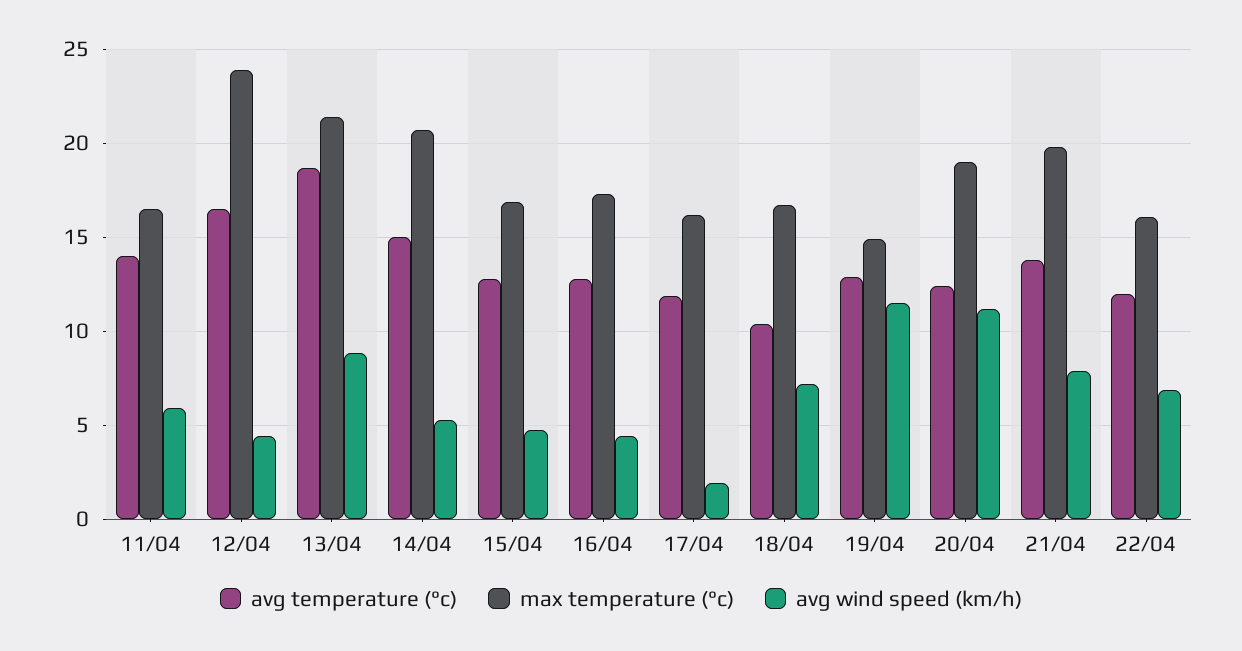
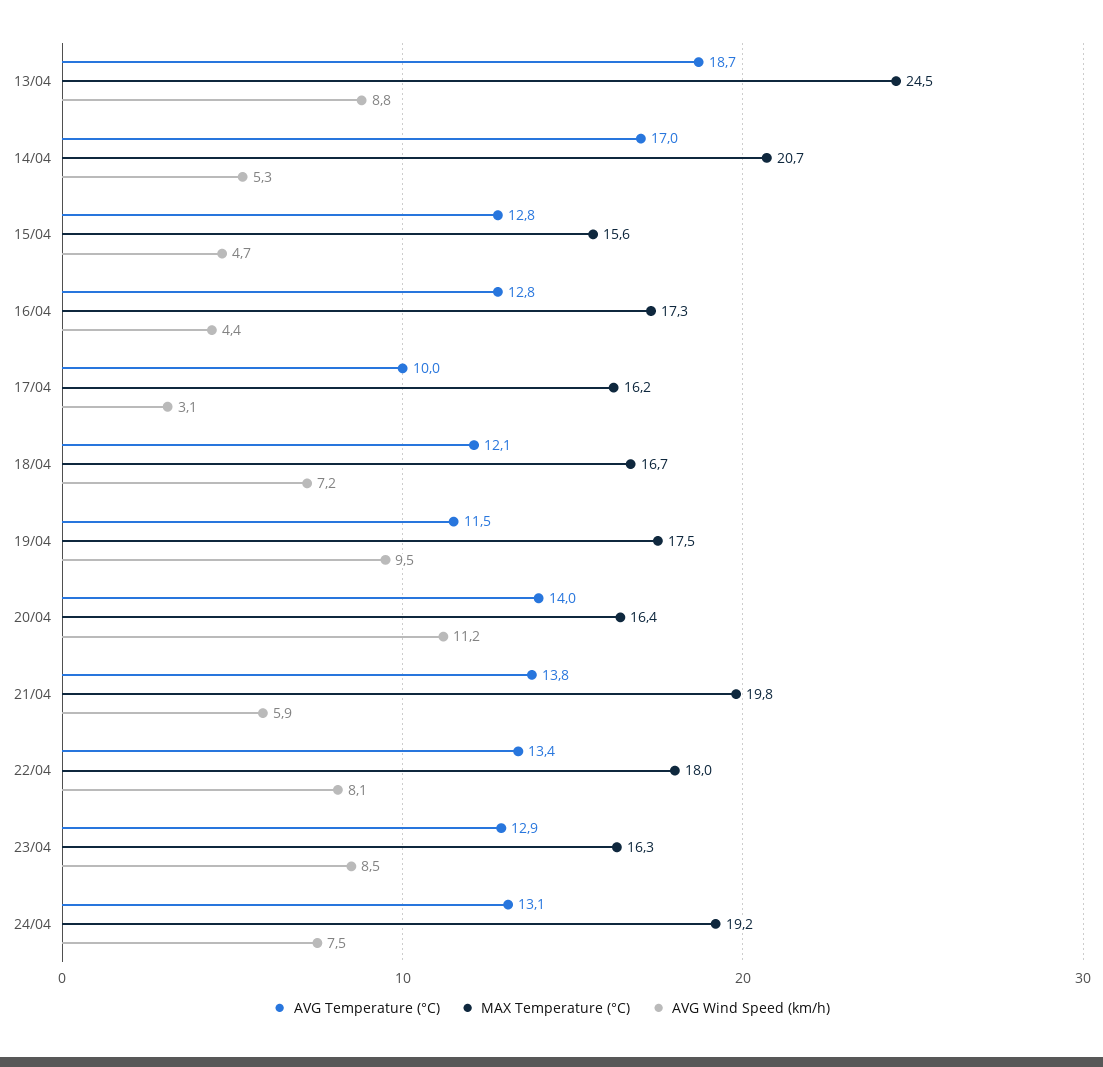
avg temperature (°c), 11/04: 14 -> none
max temperature (°c), 11/04: 16.5 -> none
avg wind speed (km/h), 11/04: 6 -> none
avg temperature (°c), 12/04: 16.5 -> none
max temperature (°c), 12/04: 24 -> none
avg wind speed (km/h), 12/04: 4.5 -> none
max temperature (°c), 13/04: 21.5 -> 24.5
avg temperature (°c), 14/04: 15 -> 17
max temperature (°c), 15/04: 17 -> 15.6
avg temperature (°c), 17/04: 12 -> 10
avg wind speed (km/h), 17/04: 2 -> 3.1
avg temperature (°c), 18/04: 10.5 -> 12.1
avg temperature (°c), 19/04: 13 -> 11.5
max temperature (°c), 19/04: 15 -> 17.5
avg wind speed (km/h), 19/04: 11.5 -> 9.5
avg temperature (°c), 20/04: 12.5 -> 14
max temperature (°c), 20/04: 19 -> 16.4
avg wind speed (km/h), 21/04: 8 -> 5.9
avg temperature (°c), 22/04: 12 -> 13.4
max temperature (°c), 22/04: 16 -> 18
avg wind speed (km/h), 22/04: 7 -> 8.1
avg temperature (°c), 23/04: none -> 12.9
max temperature (°c), 23/04: none -> 16.3
avg wind speed (km/h), 23/04: none -> 8.5
avg temperature (°c), 24/04: none -> 13.1
max temperature (°c), 24/04: none -> 19.2
avg wind speed (km/h), 24/04: none -> 7.5

